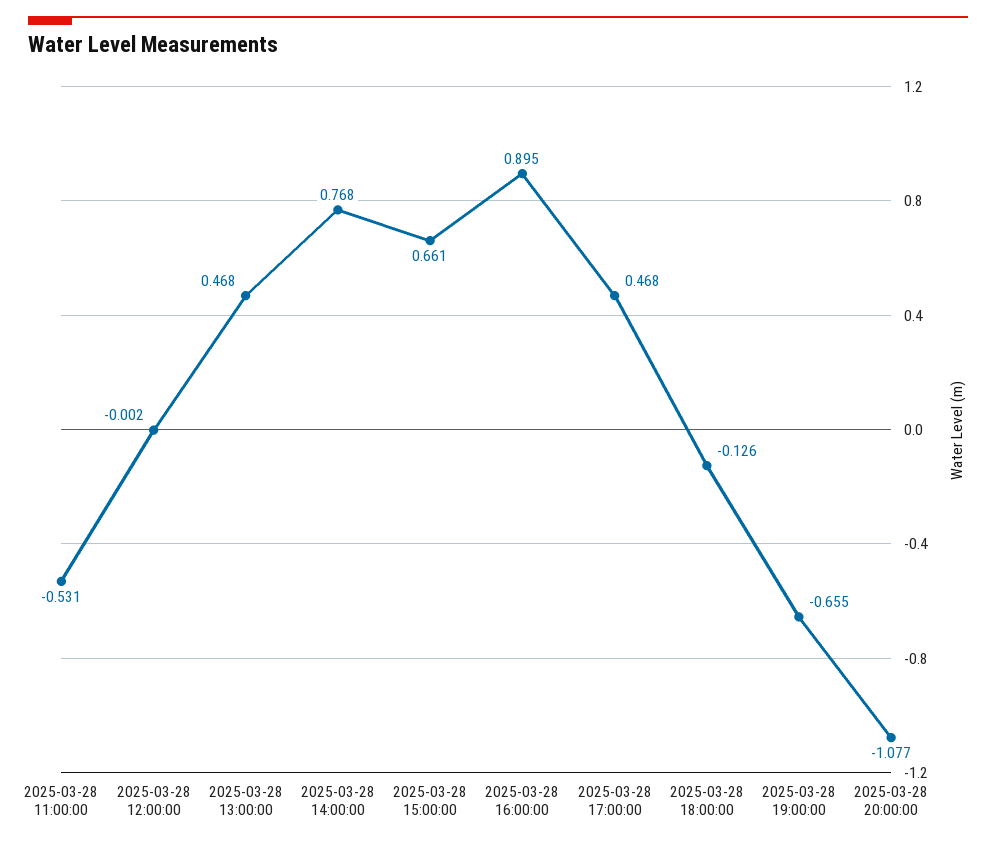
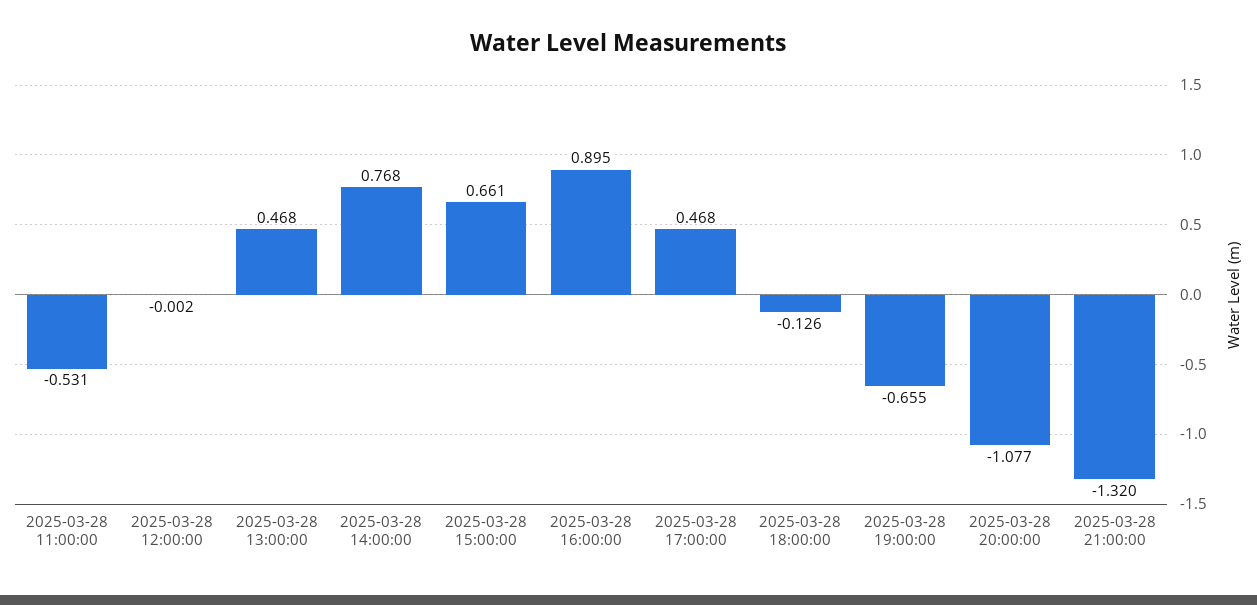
2025-03-28 21:00:00: none -> -1.32

